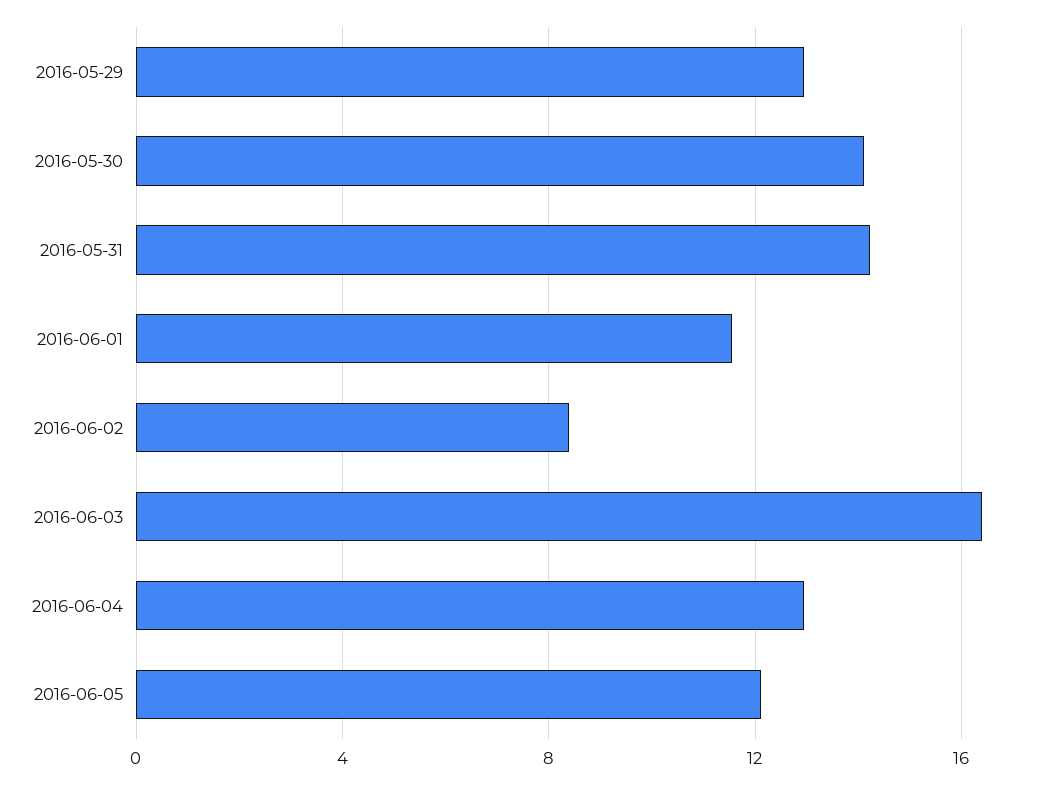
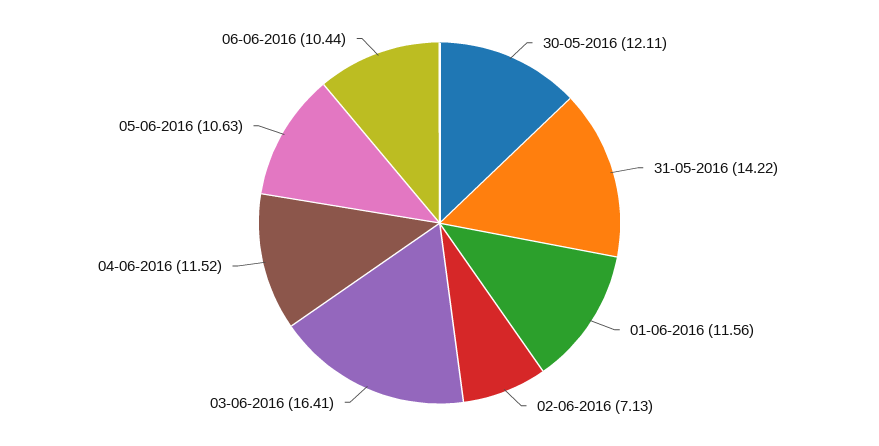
2016-05-29: 13 -> none
2016-05-30: 14 -> 12.11
2016-06-02: 8.5 -> 7.13
2016-06-04: 13 -> 11.52
2016-06-05: 12 -> 10.63
06-06-2016: none -> 10.44

